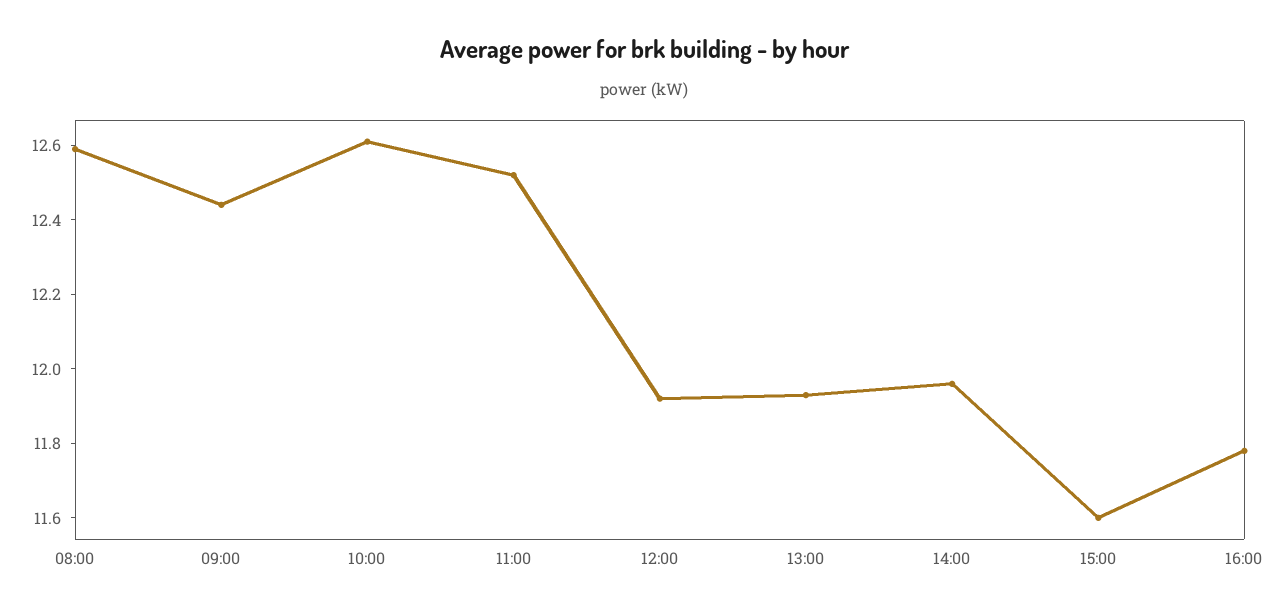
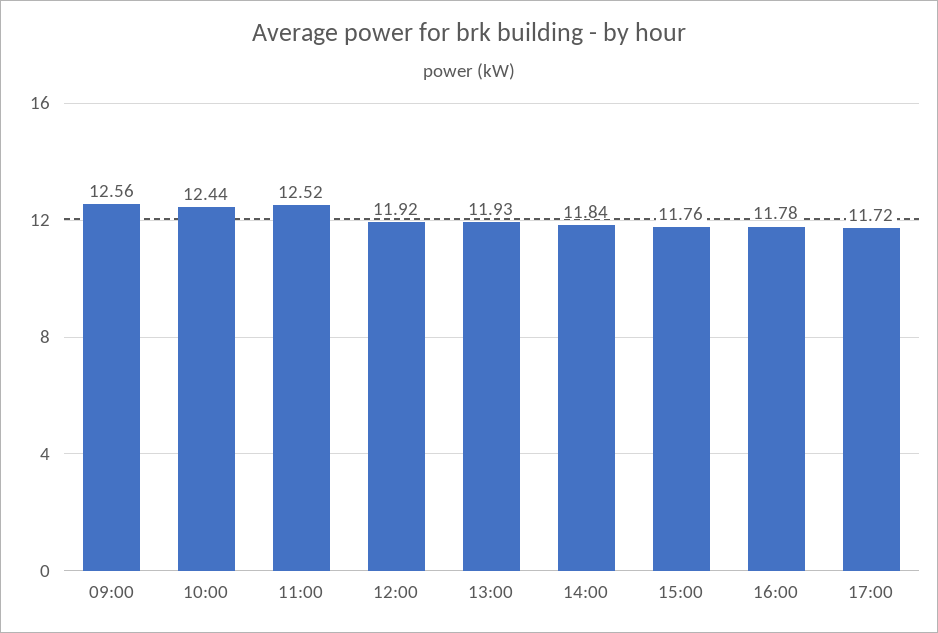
08:00: 12.6 -> none
09:00: 12.45 -> 12.56
10:00: 12.6 -> 12.44
14:00: 11.95 -> 11.84
15:00: 11.6 -> 11.76
17:00: none -> 11.72

